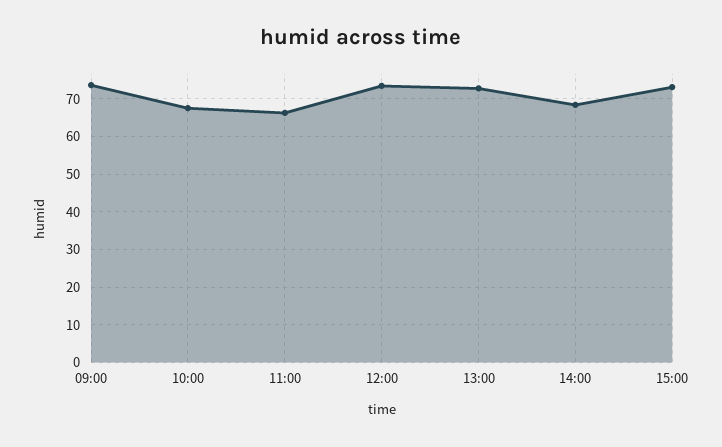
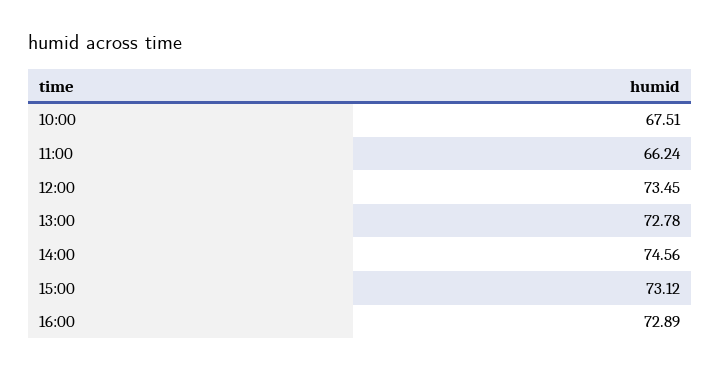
09:00: 74 -> none
14:00: 68 -> 74.56
16:00: none -> 72.89

